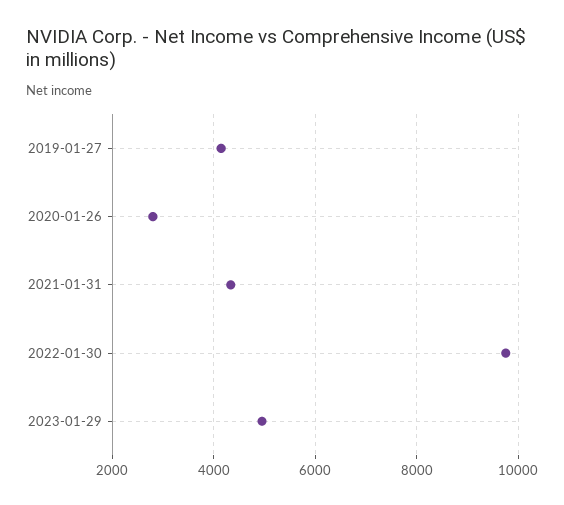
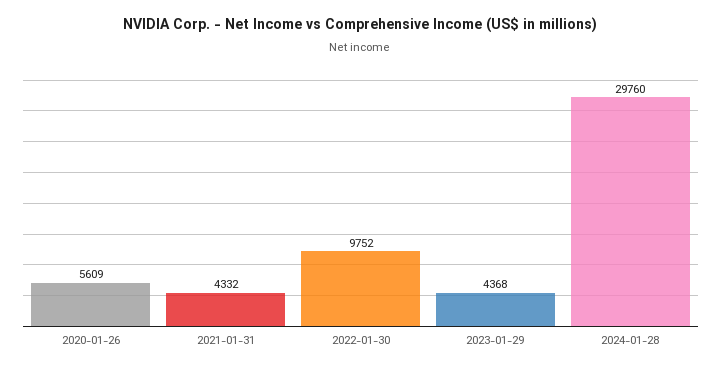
2019-01-27: 4200 -> none
2020-01-26: 2800 -> 5609
2023-01-29: 5000 -> 4368
2024-01-28: none -> 29760

